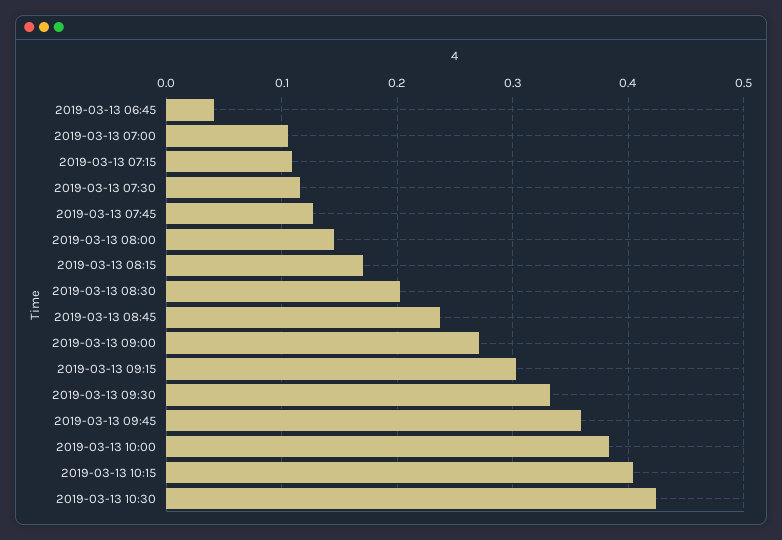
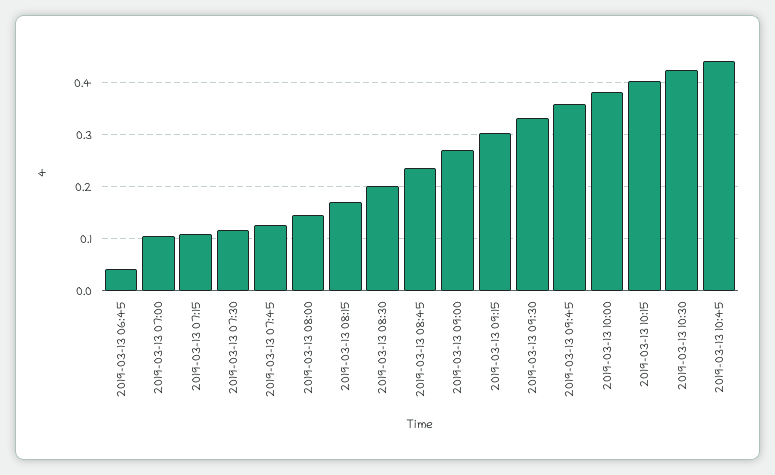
2019-03-13 10:45: none -> 0.44

